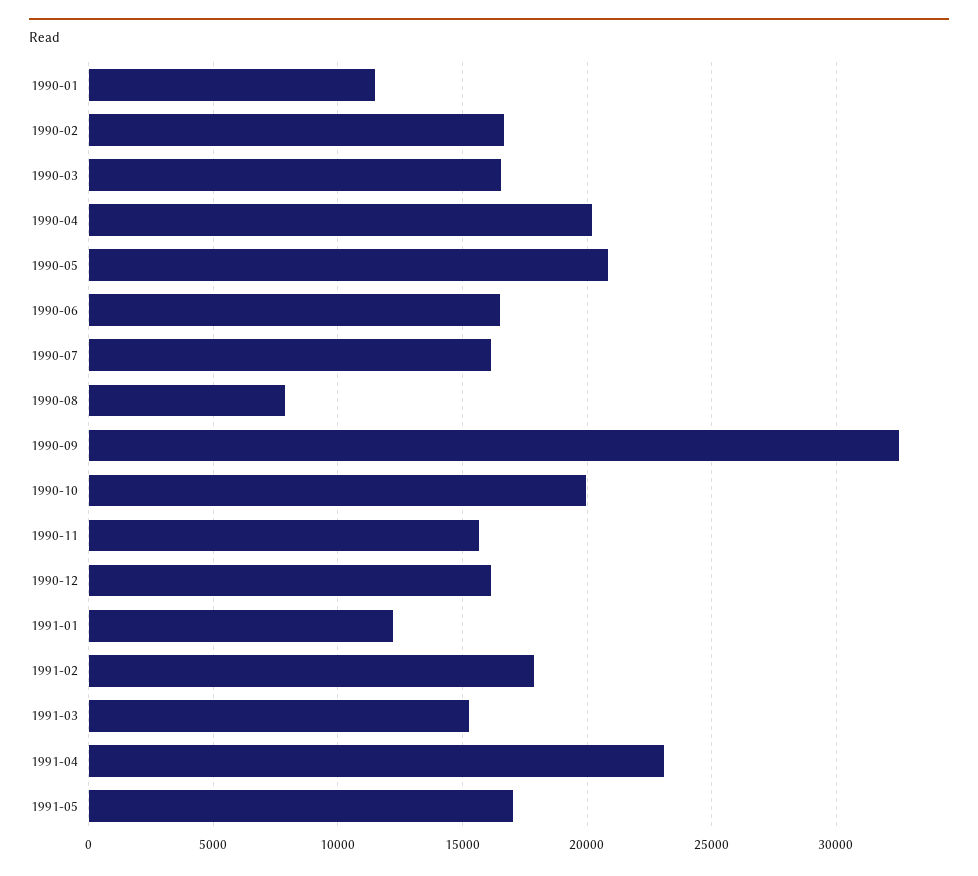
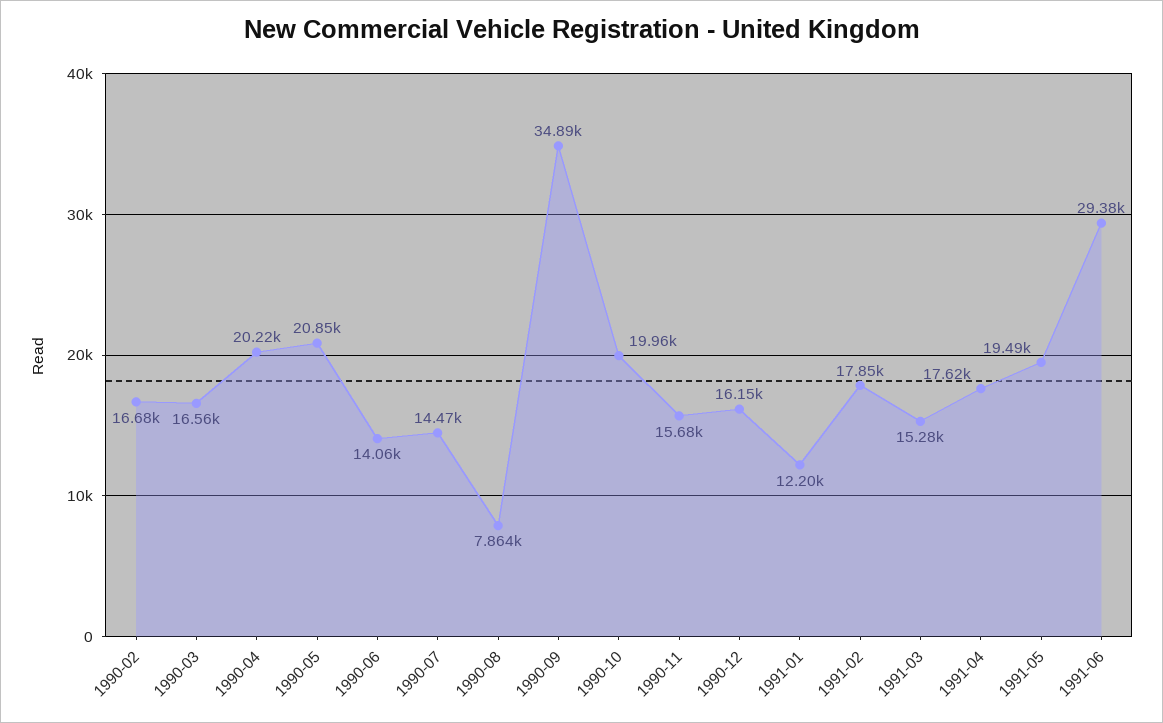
1990-01: 11500 -> none
1990-06: 16500 -> 14060
1990-07: 16000 -> 14470
1990-09: 32500 -> 34890
1991-04: 23000 -> 17620
1991-05: 17000 -> 19490
1991-06: none -> 29380

